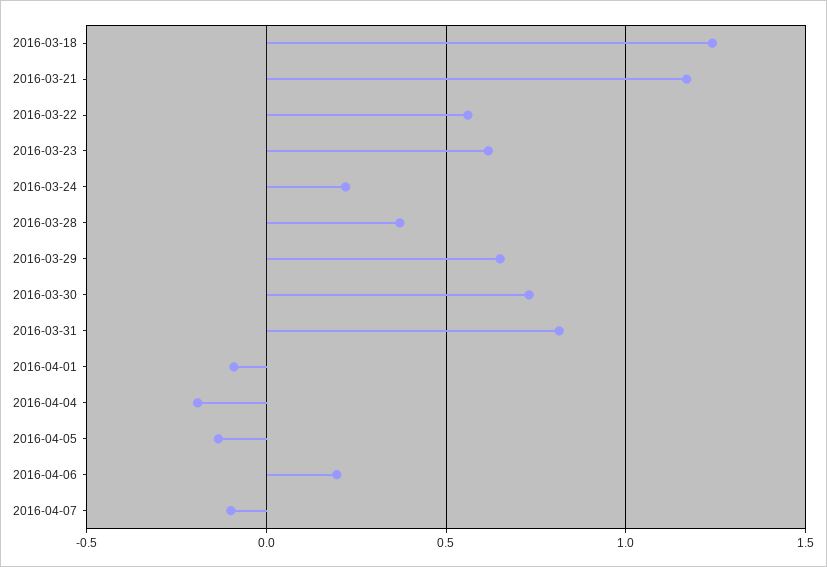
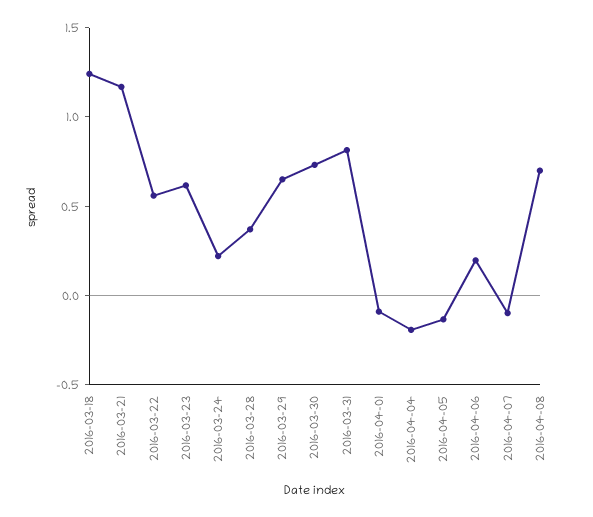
2016-04-08: none -> 0.7

